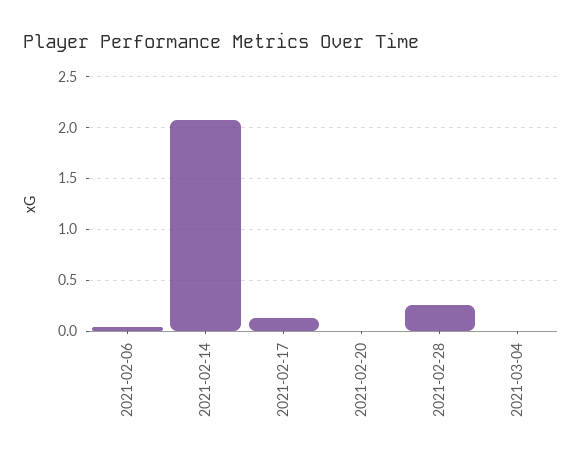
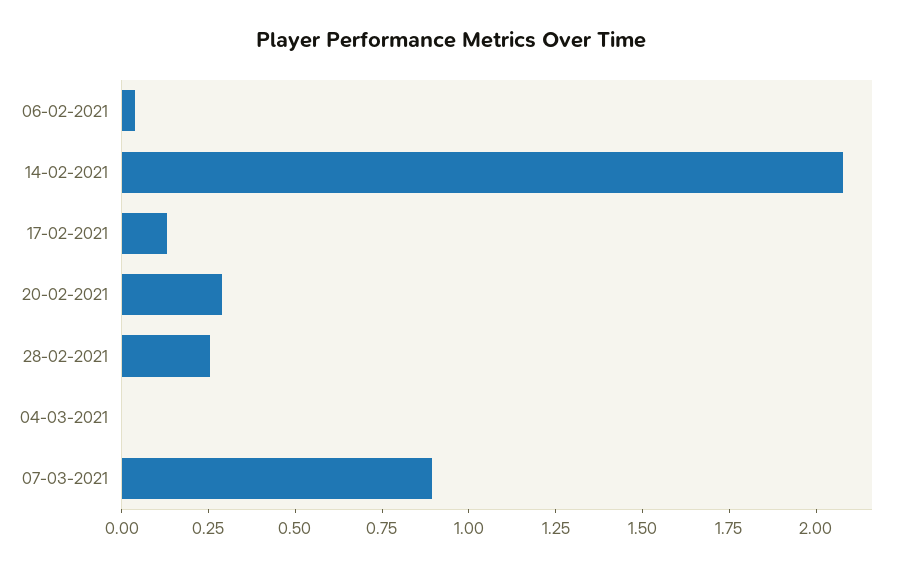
2021-02-20: 0 -> 0.3
07-03-2021: none -> 0.9

